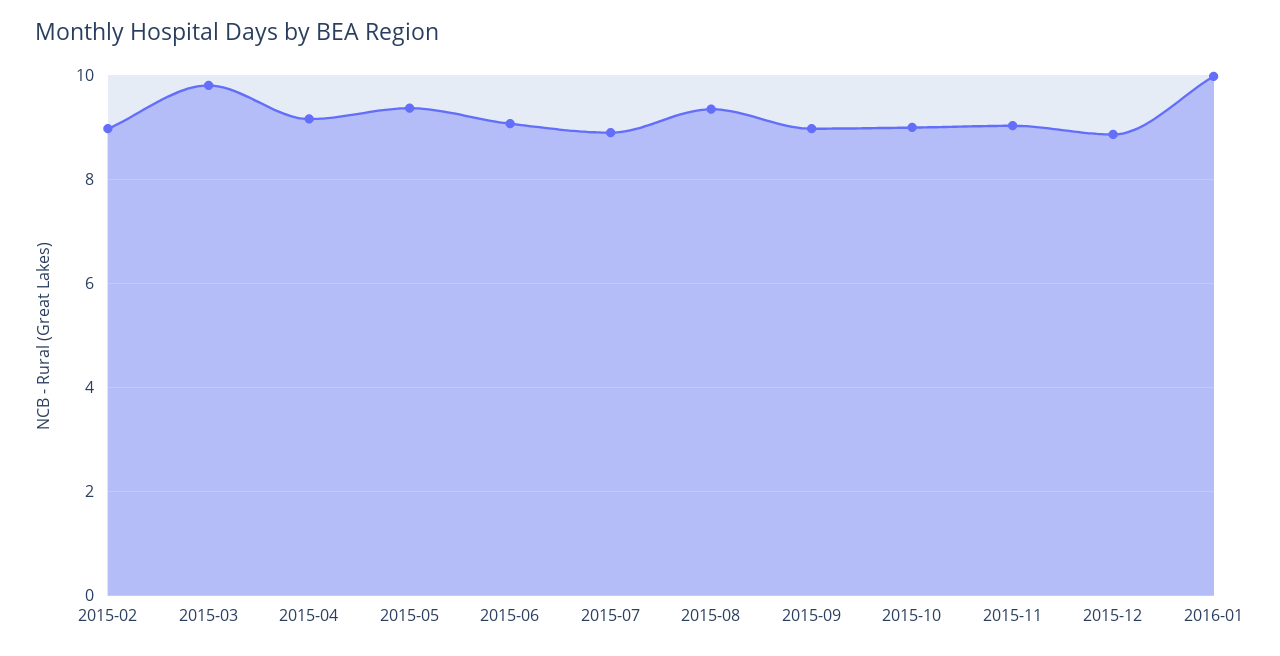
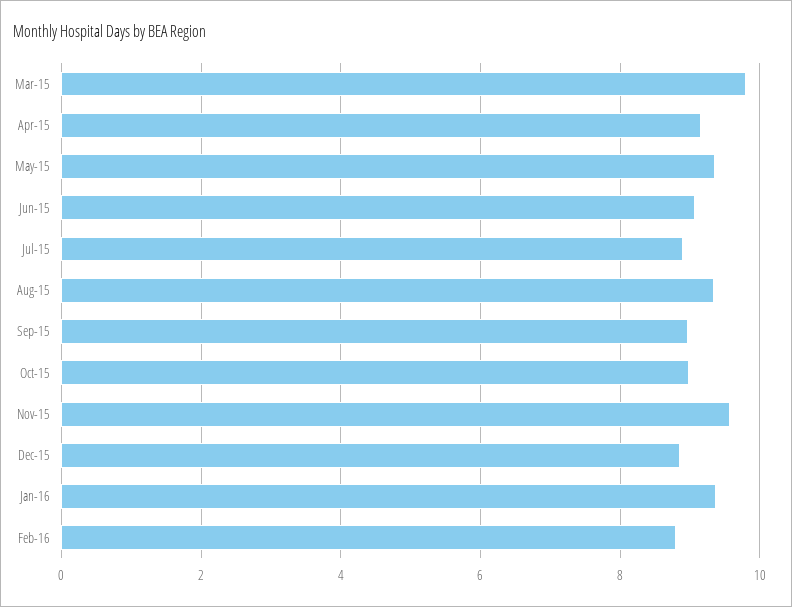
2015-02: 9 -> none
2015-11: 9 -> 9.6
2016-01: 10 -> 9.4
Feb-16: none -> 8.8

